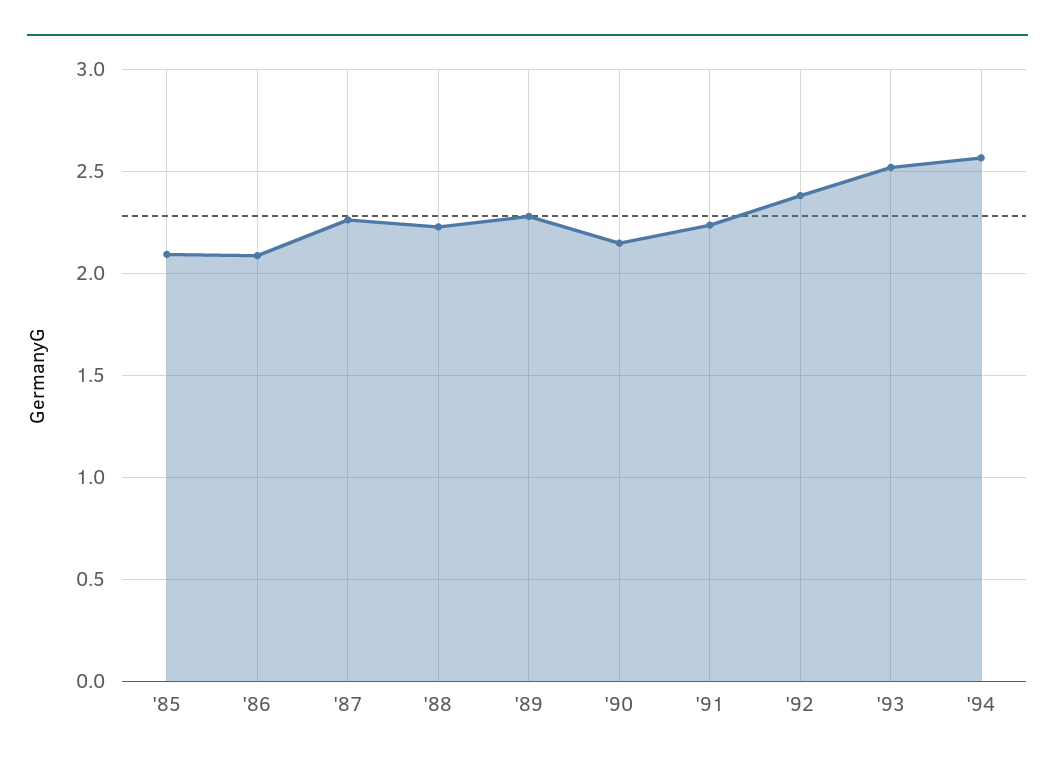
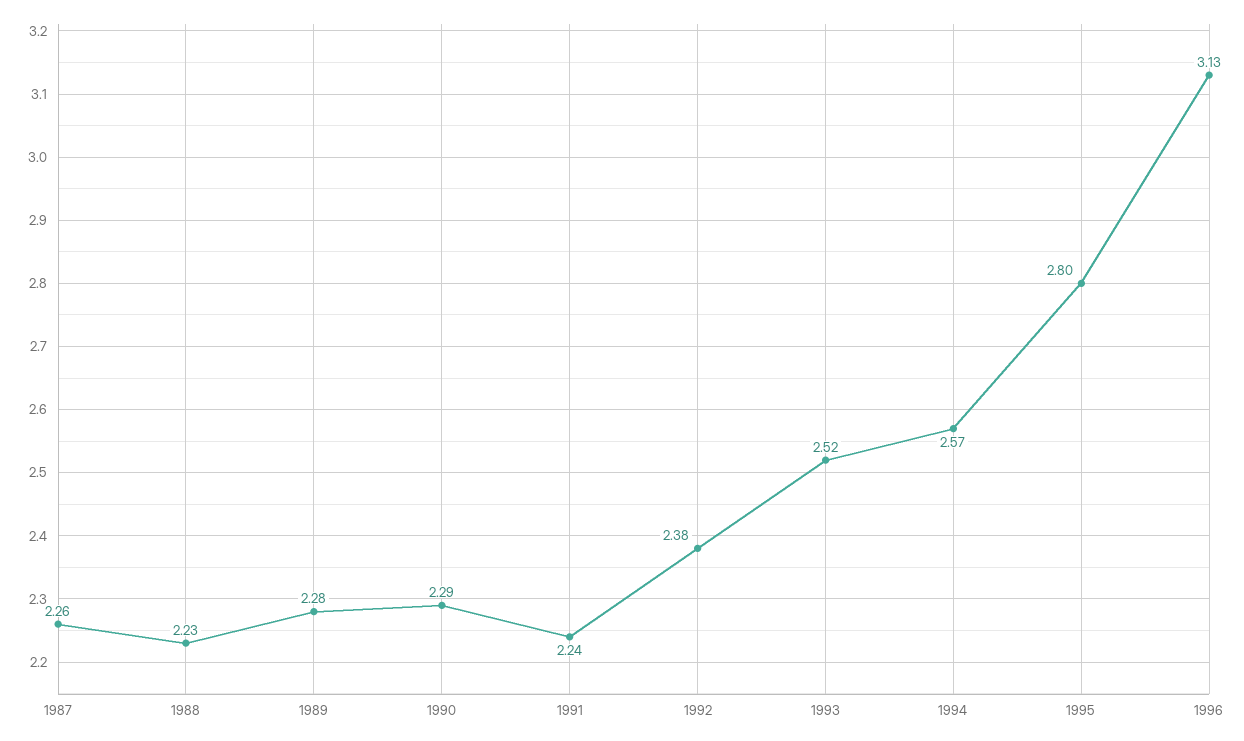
'85: 2.1 -> none
'86: 2.1 -> none
'90: 2.15 -> 2.29
1995: none -> 2.8
1996: none -> 3.13

